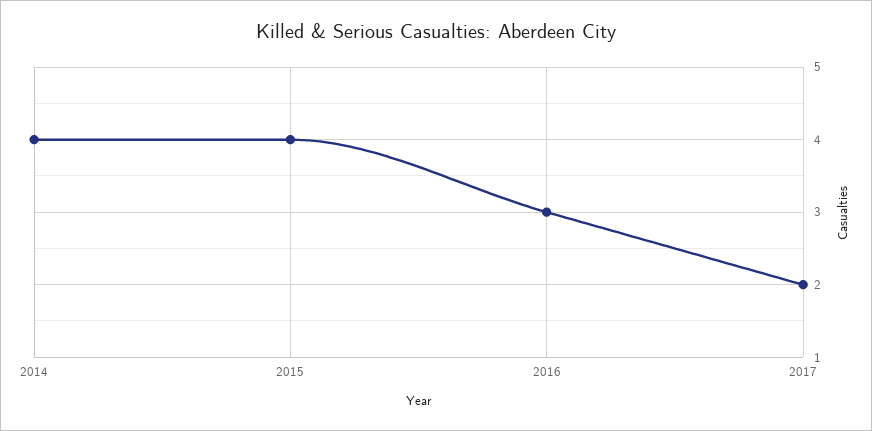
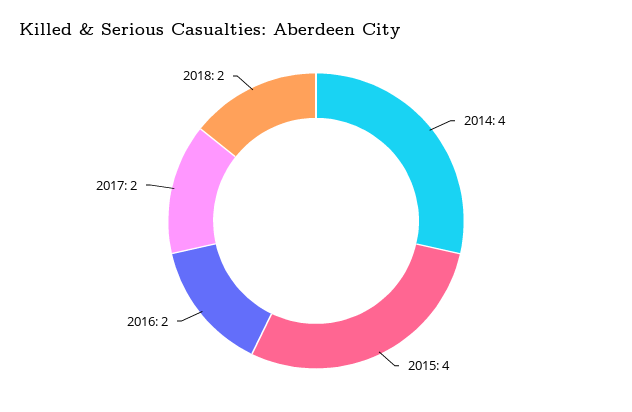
2016: 3 -> 2
2018: none -> 2

